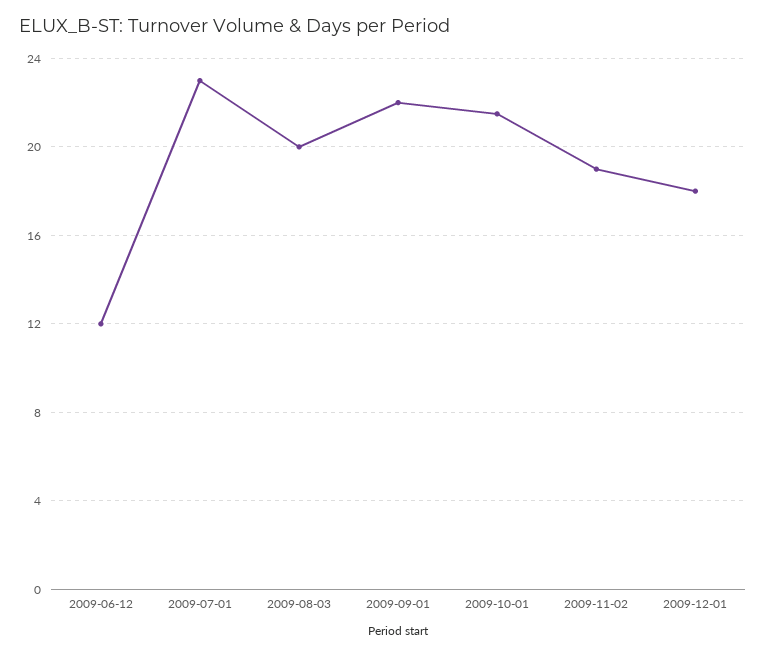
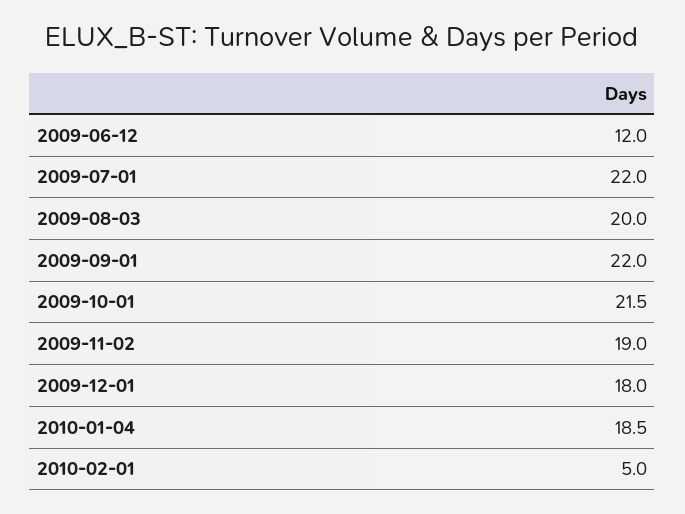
2009-07-01: 23 -> 22
2010-01-04: none -> 18.5
2010-02-01: none -> 5

